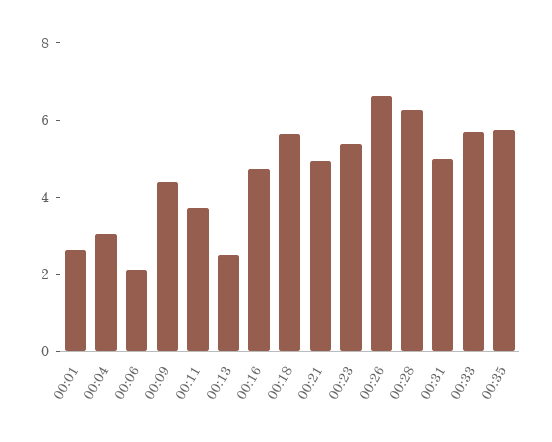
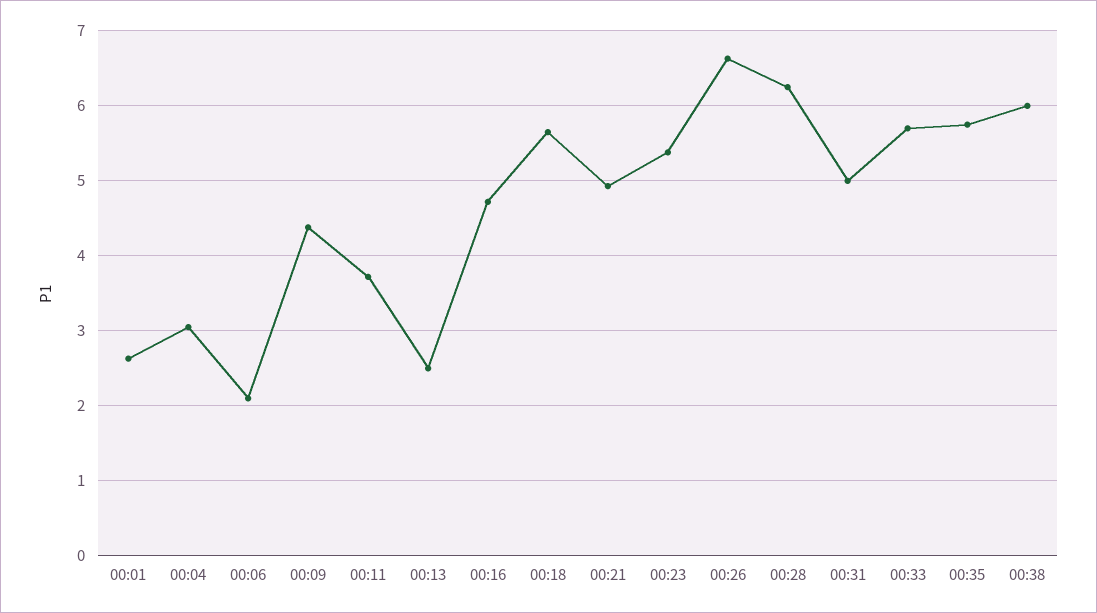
00:38: none -> 6

